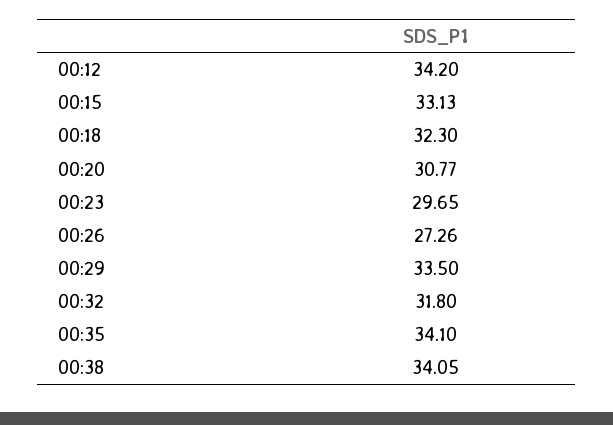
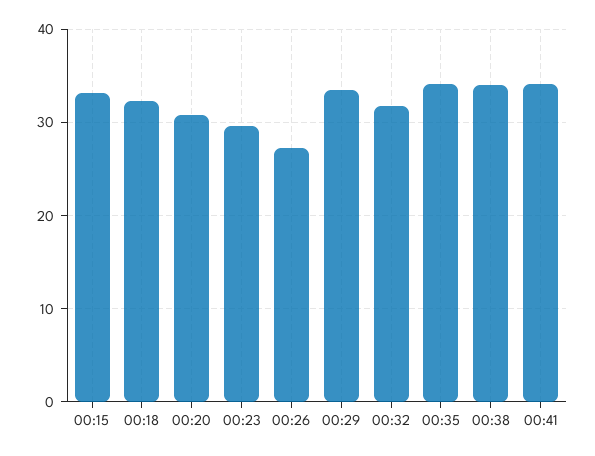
00:12: 34.2 -> none
00:41: none -> 34

